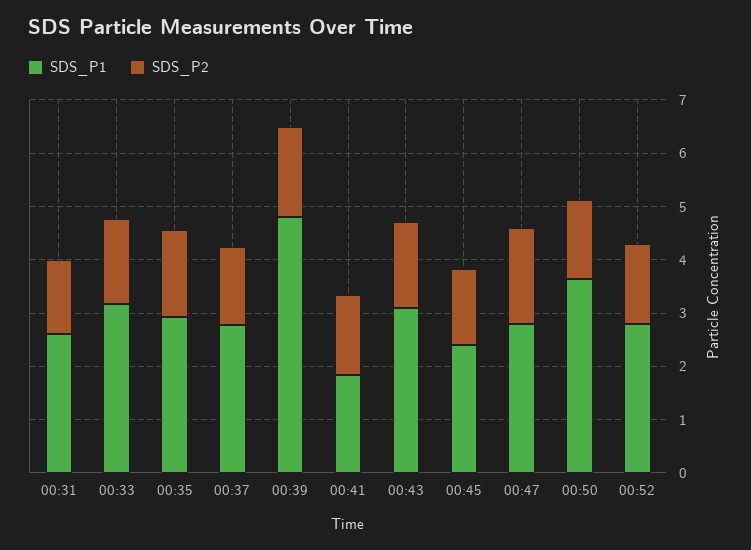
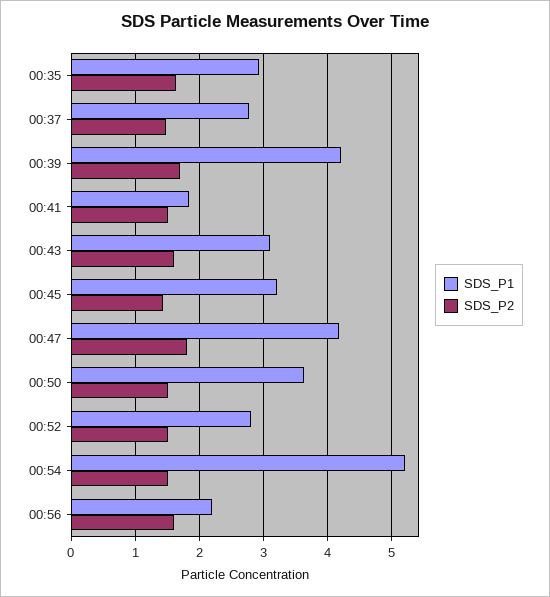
SDS_P1, 00:31: 2.6 -> none
SDS_P2, 00:31: 1.4 -> none
SDS_P1, 00:33: 3.2 -> none
SDS_P2, 00:33: 1.6 -> none
SDS_P1, 00:39: 4.8 -> 4.2
SDS_P1, 00:45: 2.4 -> 3.2
SDS_P1, 00:47: 2.8 -> 4.2
SDS_P1, 00:54: none -> 5.2
SDS_P2, 00:54: none -> 1.5
SDS_P1, 00:56: none -> 2.2
SDS_P2, 00:56: none -> 1.6

